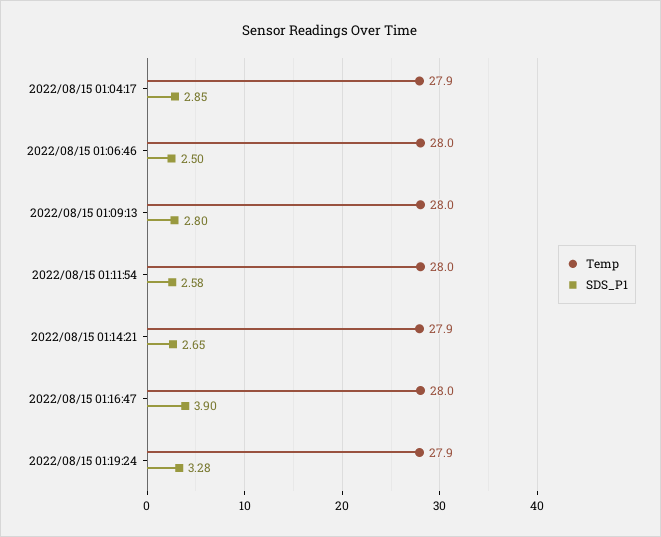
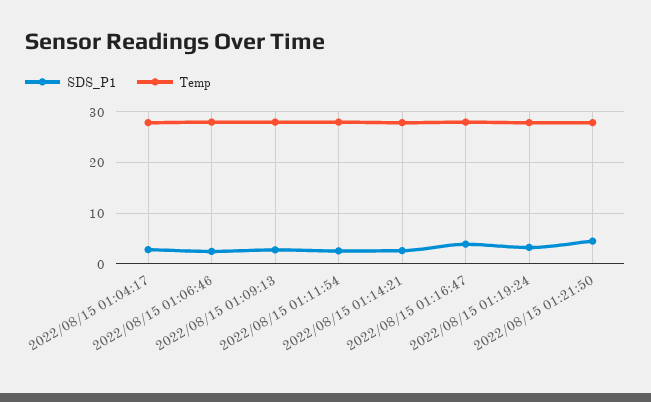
SDS_P1, 2022/08/15 01:21:50: none -> 4
Temp, 2022/08/15 01:21:50: none -> 28

